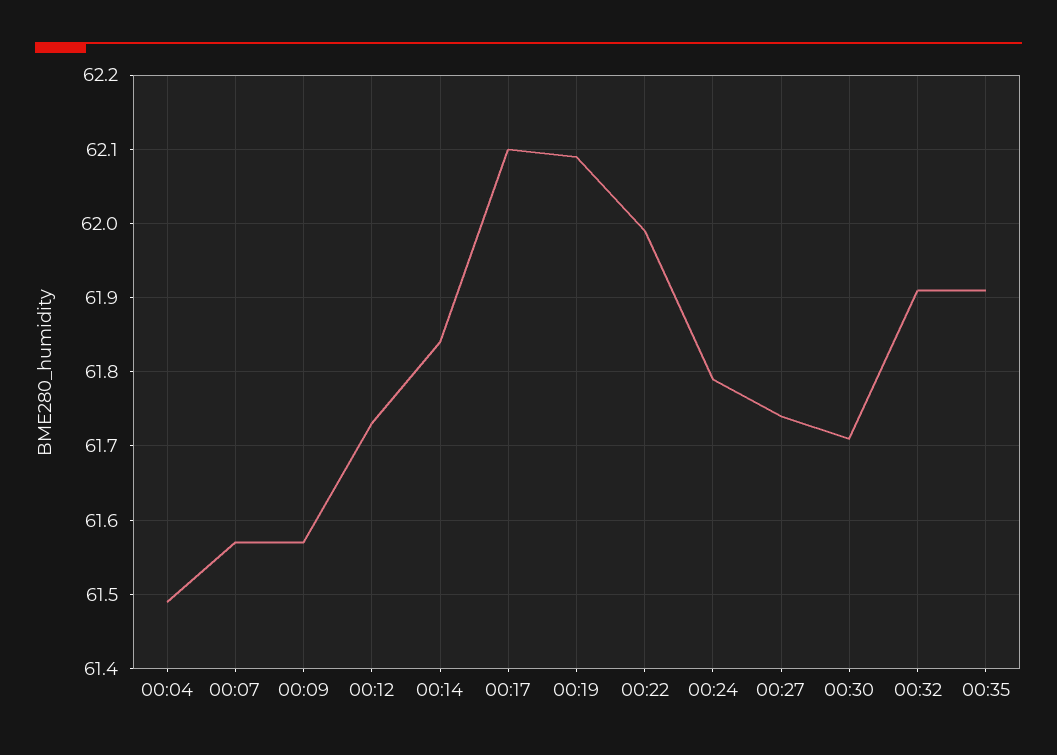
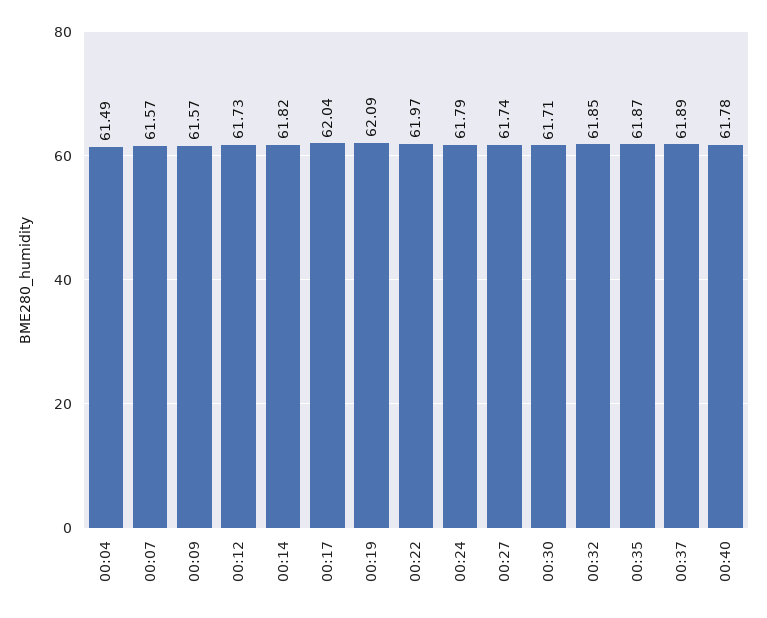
00:14: 61.84 -> 61.82
00:17: 62.1 -> 62.04
00:22: 61.99 -> 61.97
00:32: 61.91 -> 61.85
00:35: 61.91 -> 61.87
00:37: none -> 61.89
00:40: none -> 61.78

